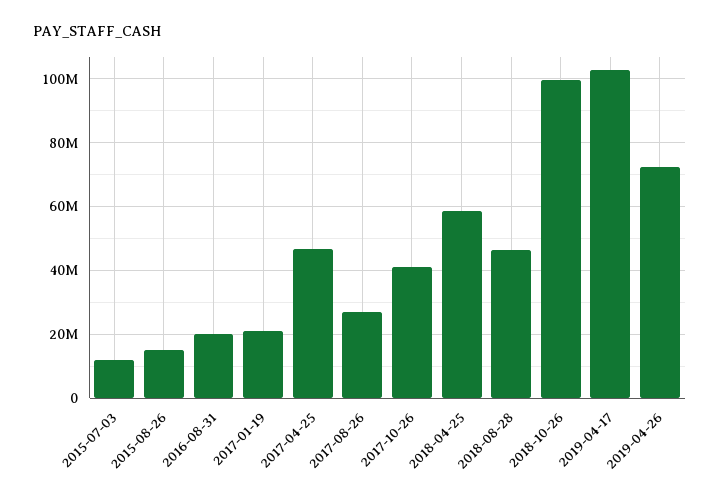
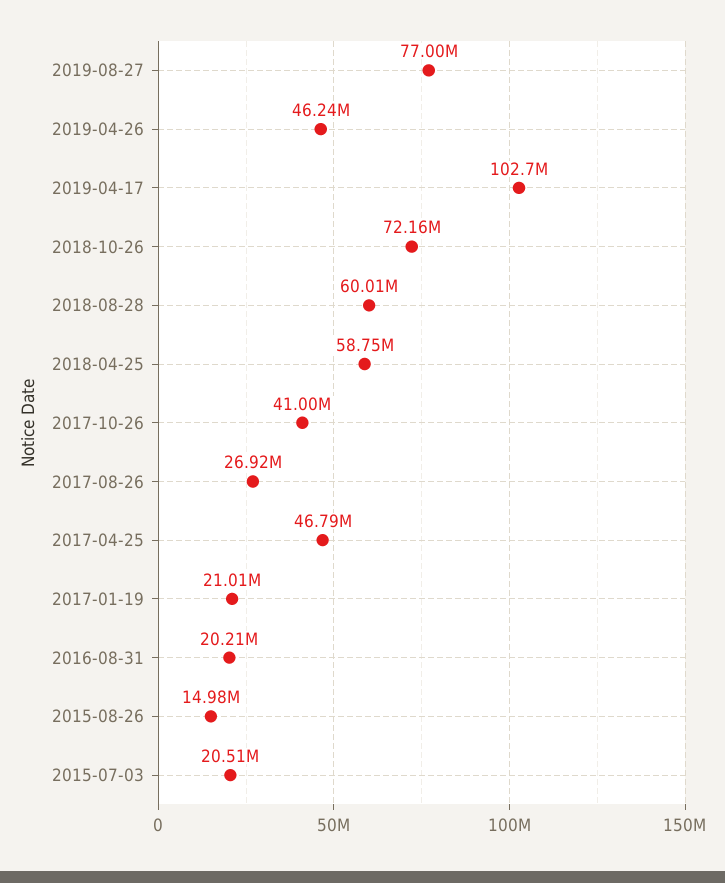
2015-07-03: 12000000 -> 20510000
2018-08-28: 46000000 -> 60010000
2018-10-26: 100000000 -> 72160000
2019-04-26: 72000000 -> 46240000
2019-08-27: none -> 77000000

